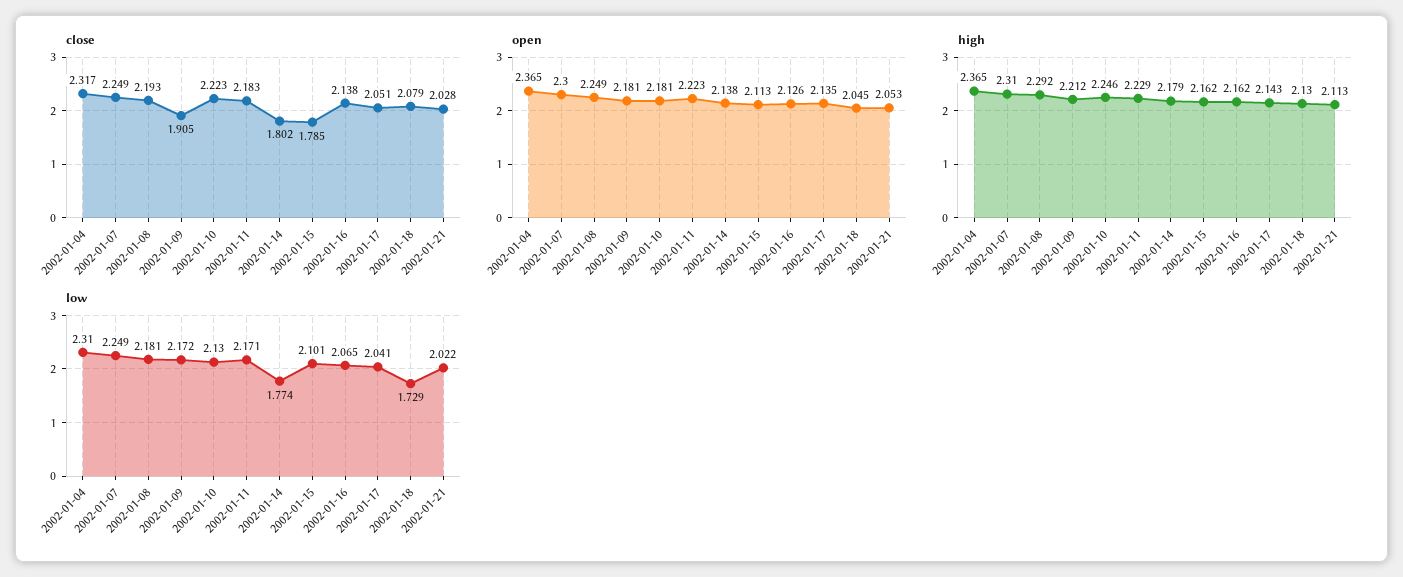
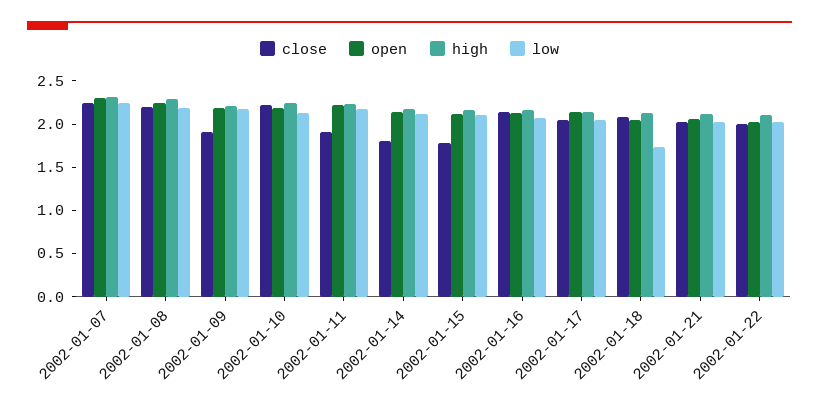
close, 2002-01-04: 2.317 -> none
close, 2002-01-11: 2.183 -> 1.9
open, 2002-01-04: 2.365 -> none
high, 2002-01-04: 2.365 -> none
low, 2002-01-04: 2.31 -> none
low, 2002-01-14: 1.774 -> 2.1
close, 2002-01-22: none -> 2
open, 2002-01-22: none -> 2
high, 2002-01-22: none -> 2.1
low, 2002-01-22: none -> 2

